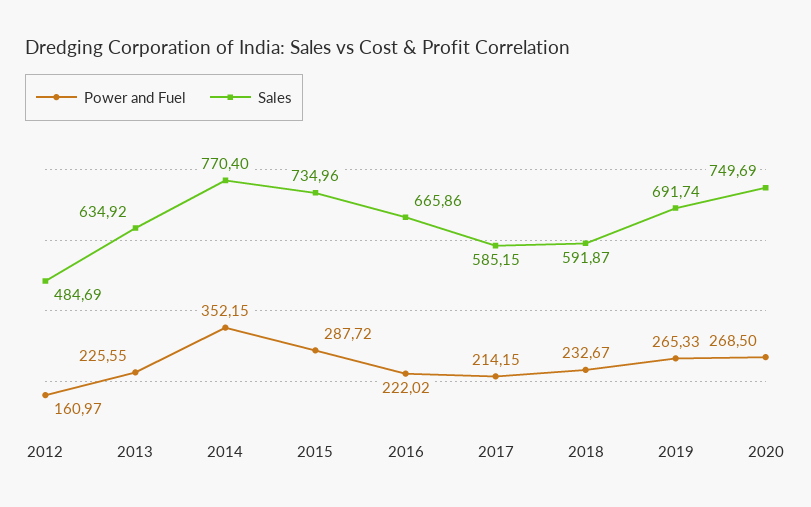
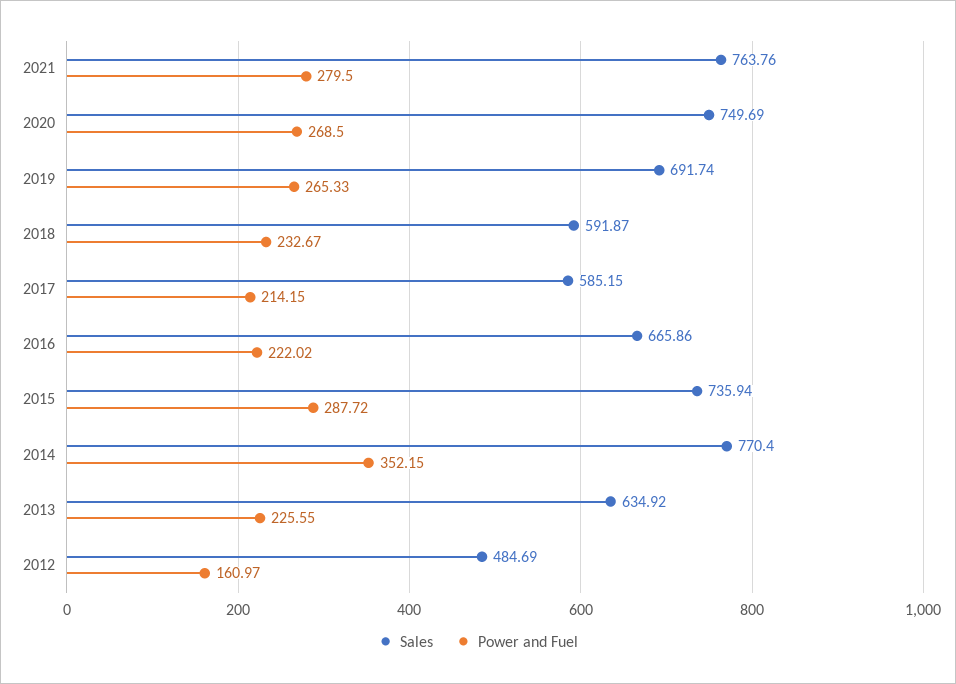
Sales, 2015: 734.96 -> 735.94
Sales, 2021: none -> 763.76
Power and Fuel, 2021: none -> 279.5

